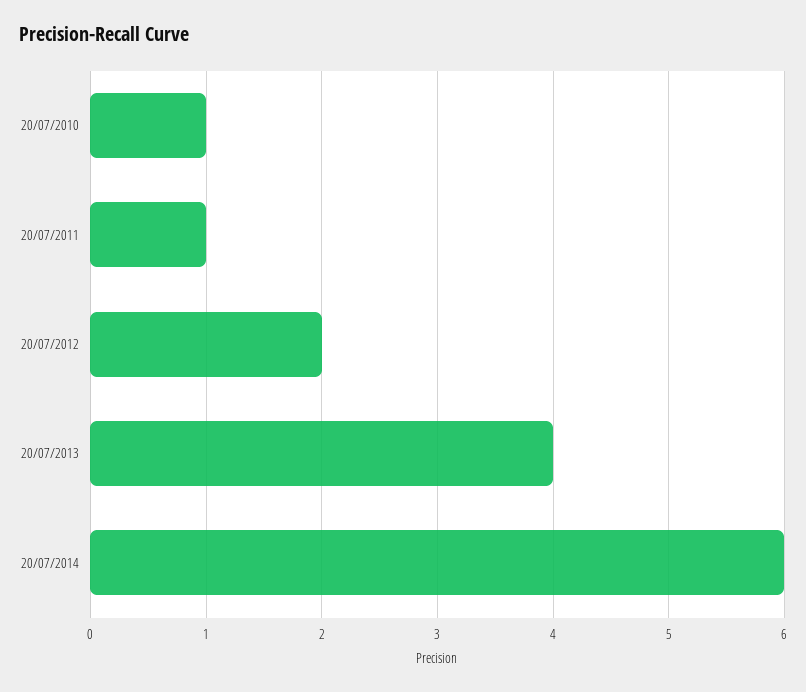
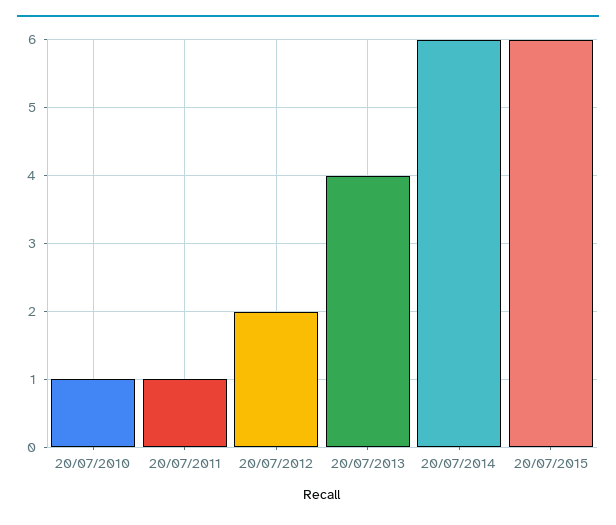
20/07/2015: none -> 6

